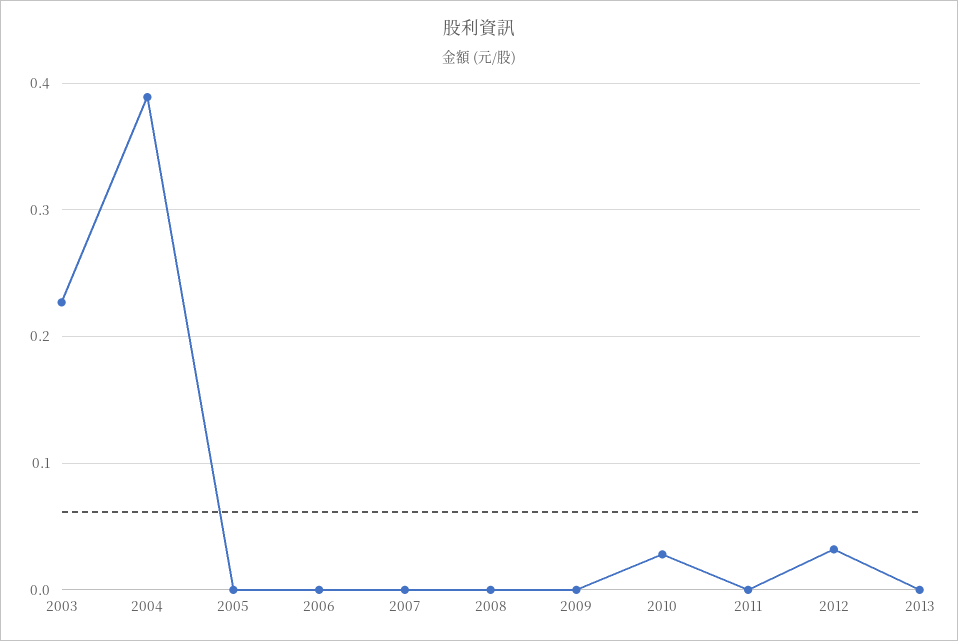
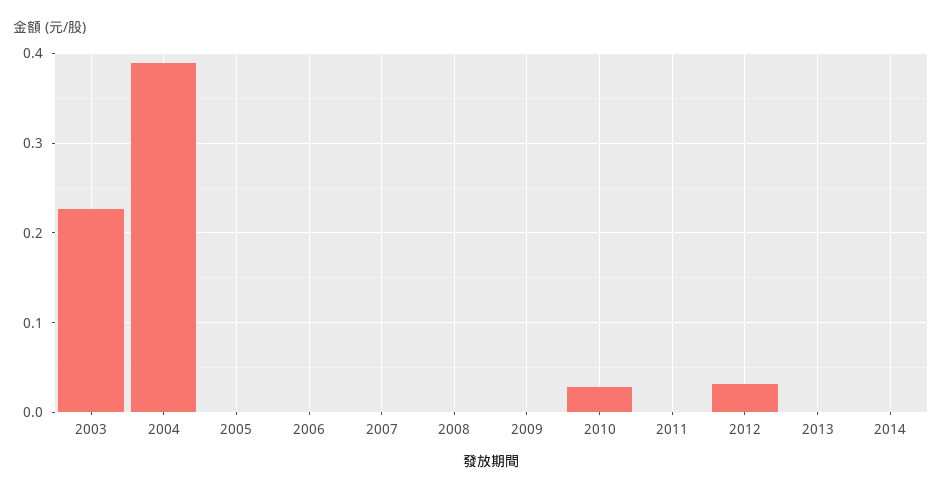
2014: none -> 0

